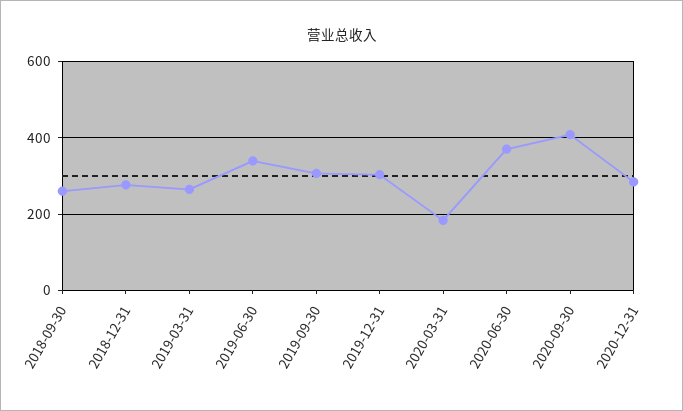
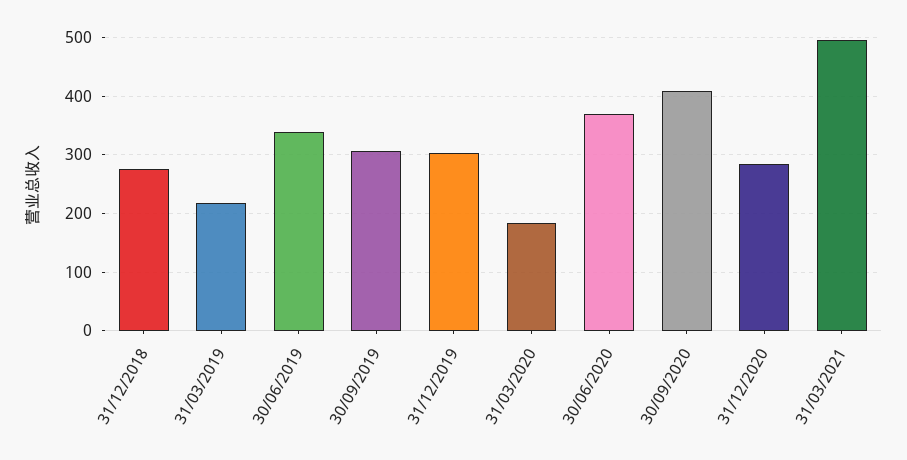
2018-09-30: 260 -> none
2019-03-31: 260 -> 220
31/03/2021: none -> 500

